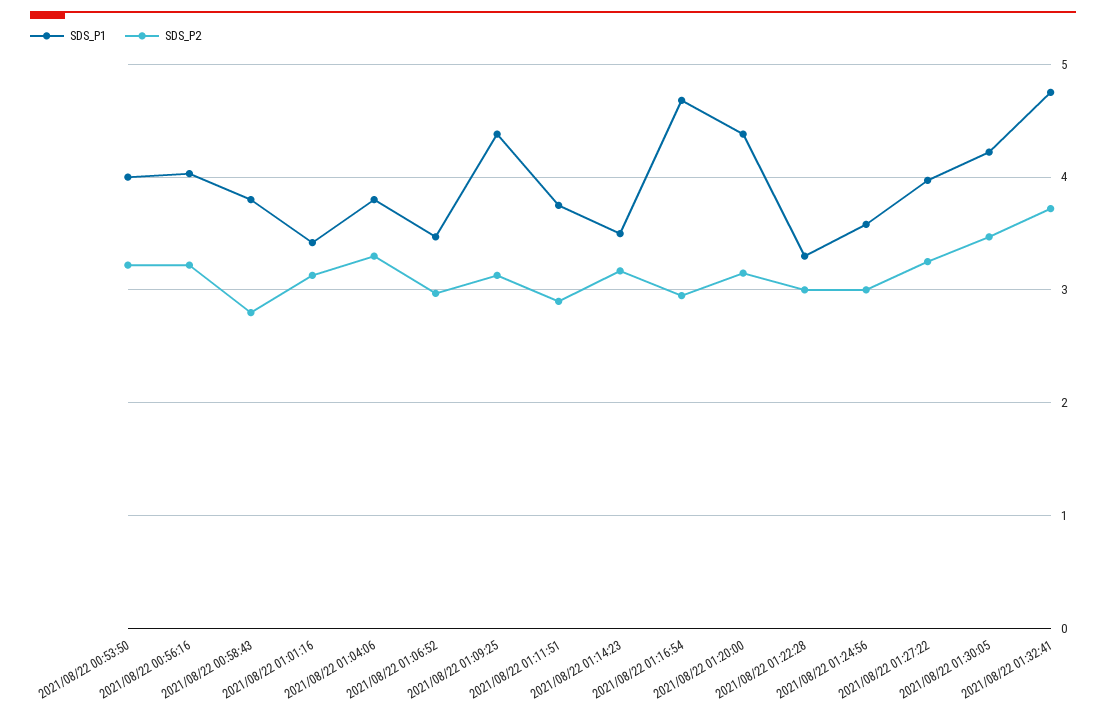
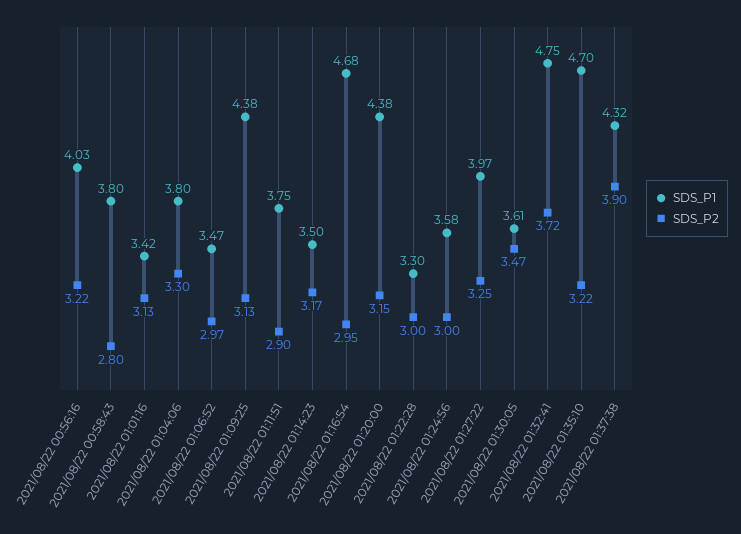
SDS_P1, 2021/08/22 00:53:50: 4 -> none
SDS_P2, 2021/08/22 00:53:50: 3.2 -> none
SDS_P1, 2021/08/22 01:30:05: 4.2 -> 3.61
SDS_P1, 2021/08/22 01:35:10: none -> 4.7
SDS_P2, 2021/08/22 01:35:10: none -> 3.22
SDS_P1, 2021/08/22 01:37:38: none -> 4.32
SDS_P2, 2021/08/22 01:37:38: none -> 3.9

